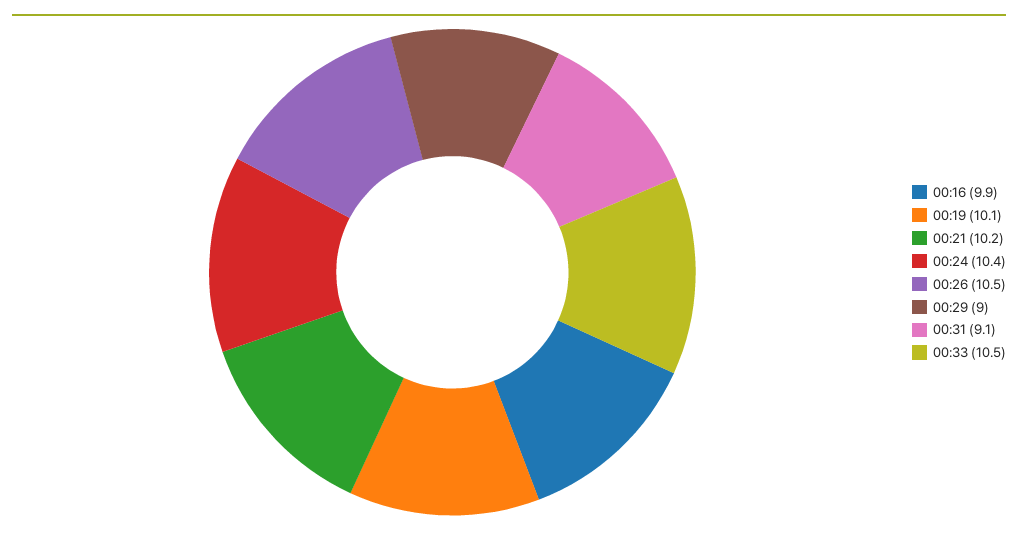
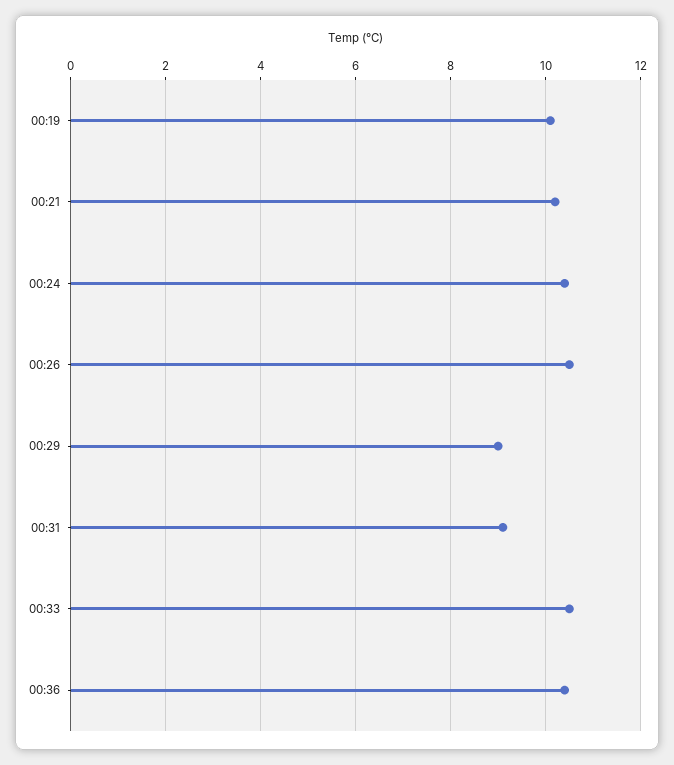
00:16: 9.9 -> none
00:36: none -> 10.5

